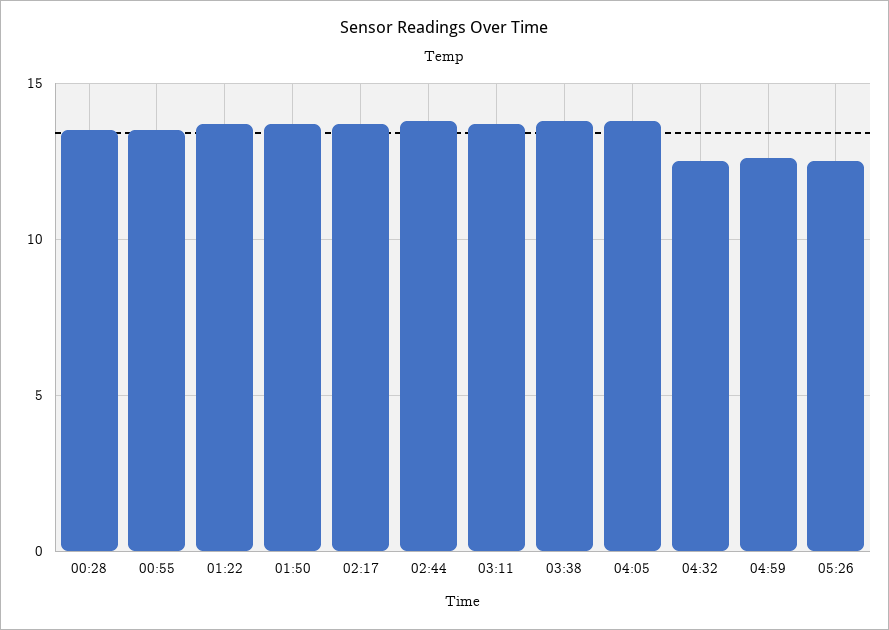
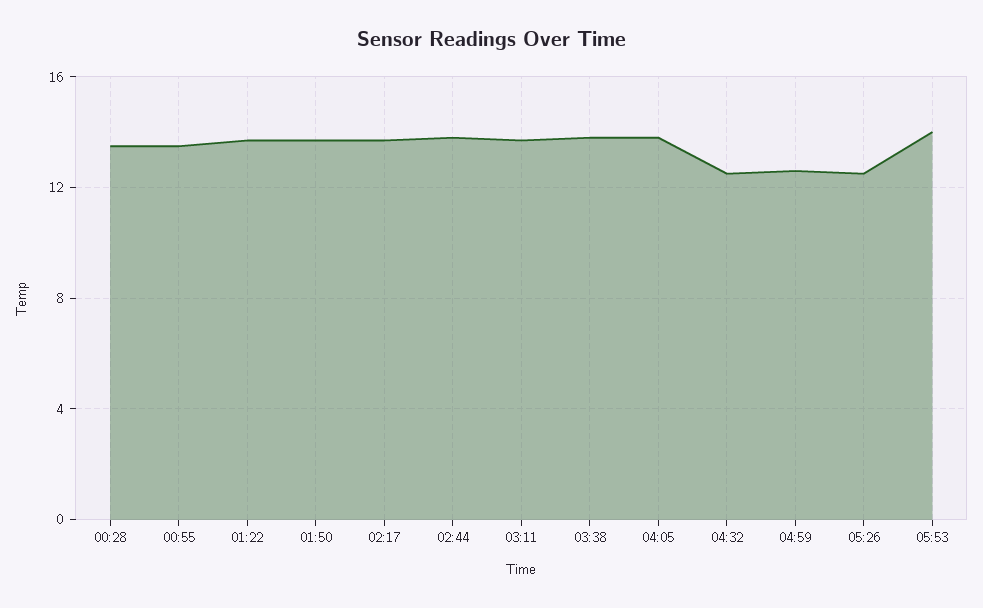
05:53: none -> 14

